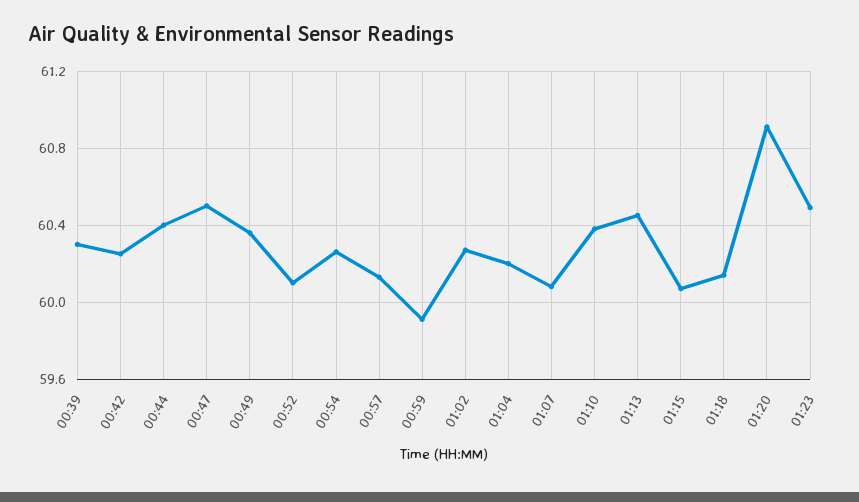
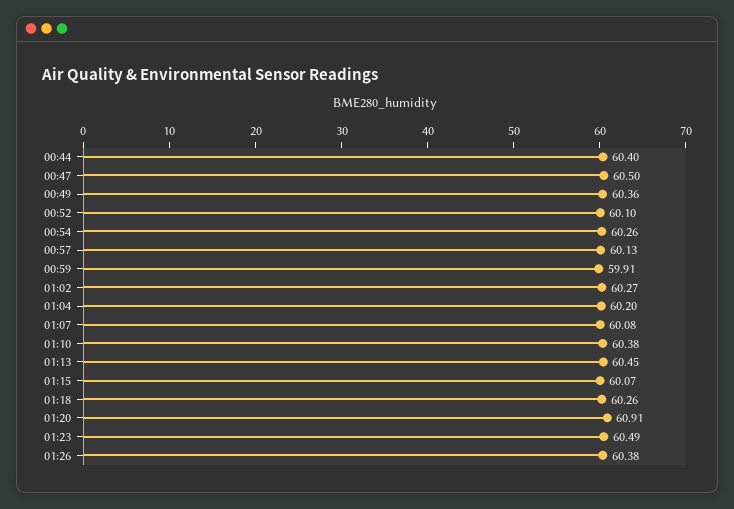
00:39: 60.3 -> none
00:42: 60.25 -> none
01:18: 60.15 -> 60.26
01:26: none -> 60.38

